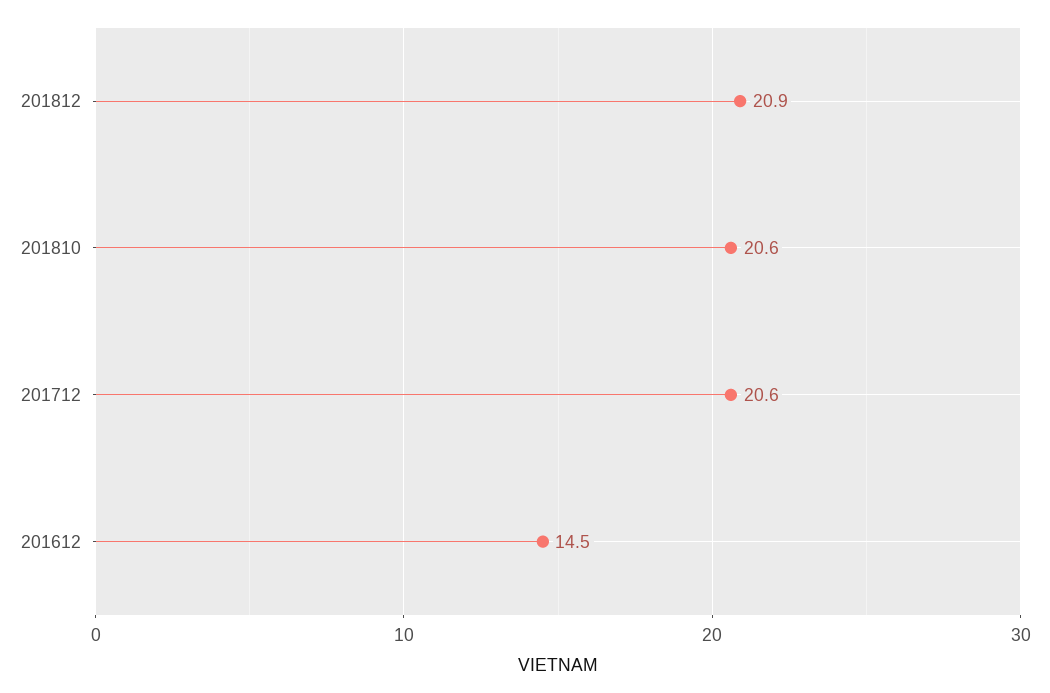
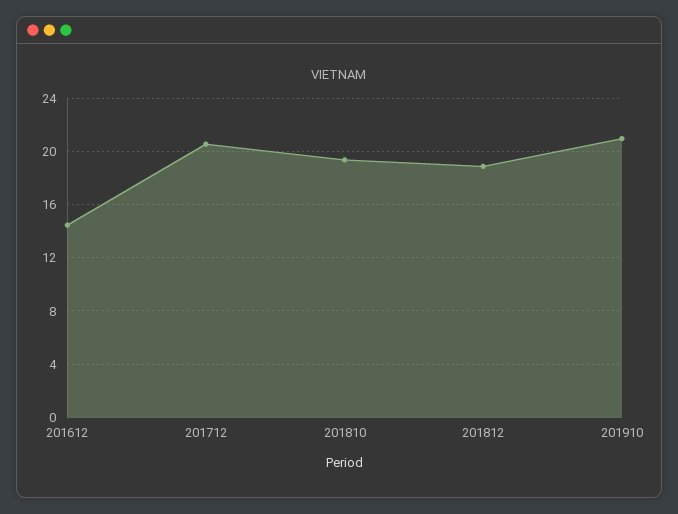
201812: 20.9 -> 19
201810: 20.6 -> 19.5
201910: none -> 21

